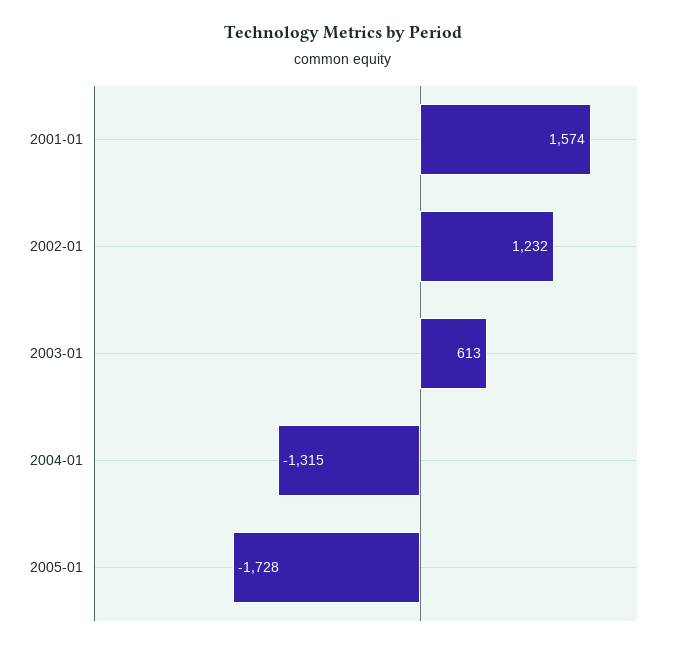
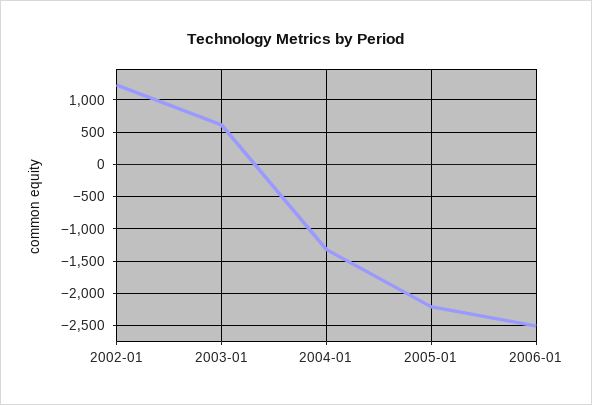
2001-01: 1574 -> none
2005-01: -1728 -> -2200
2006-01: none -> -2500

